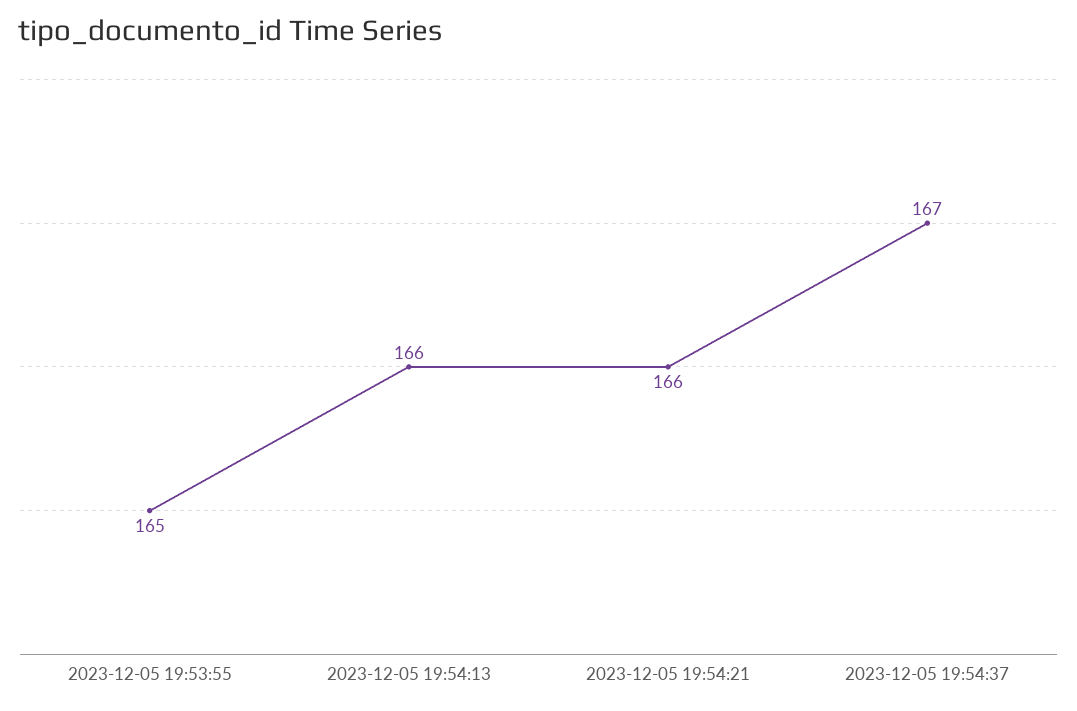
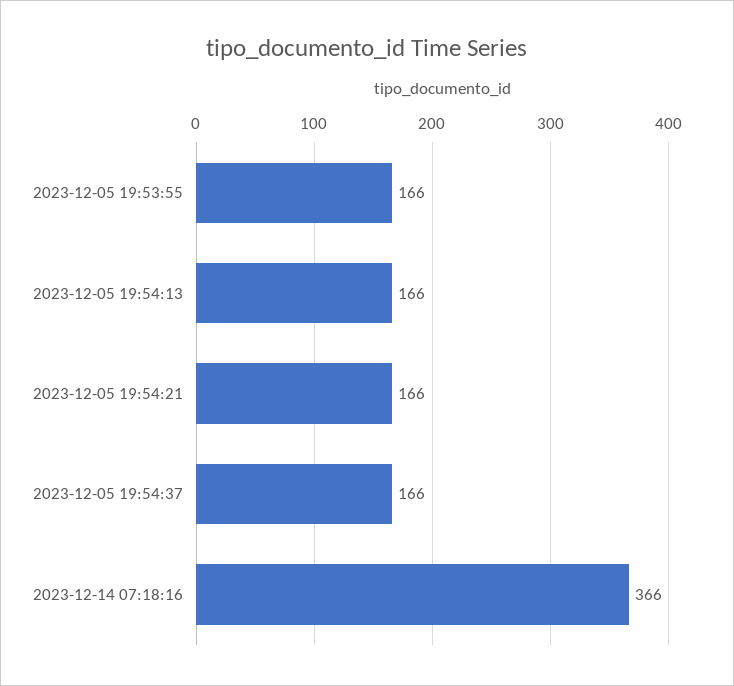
2023-12-05 19:53:55: 165 -> 166
2023-12-05 19:54:37: 167 -> 166
2023-12-14 07:18:16: none -> 366

